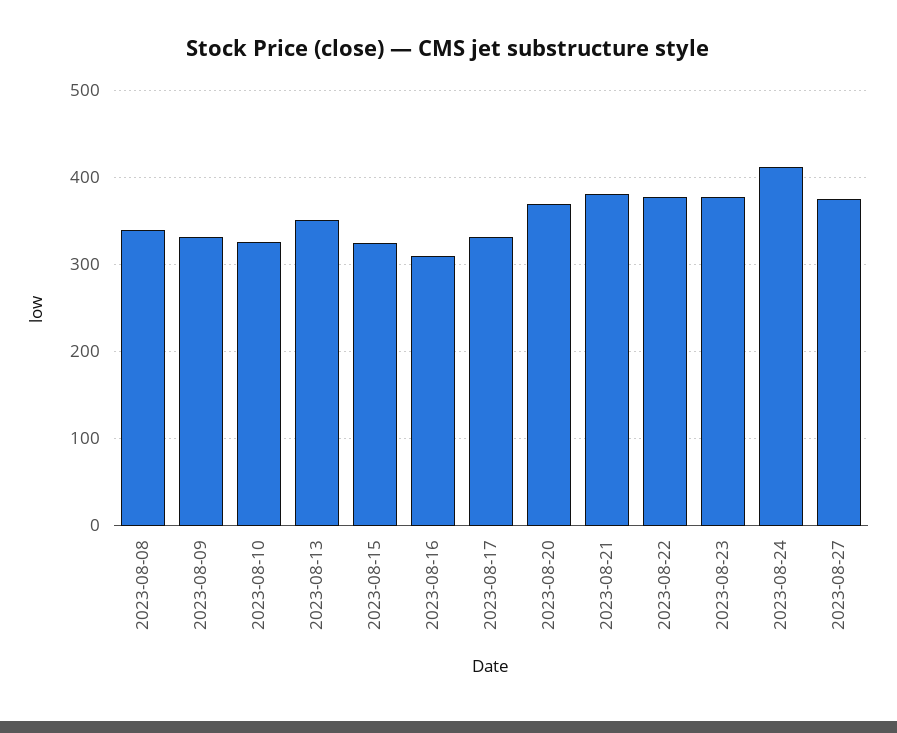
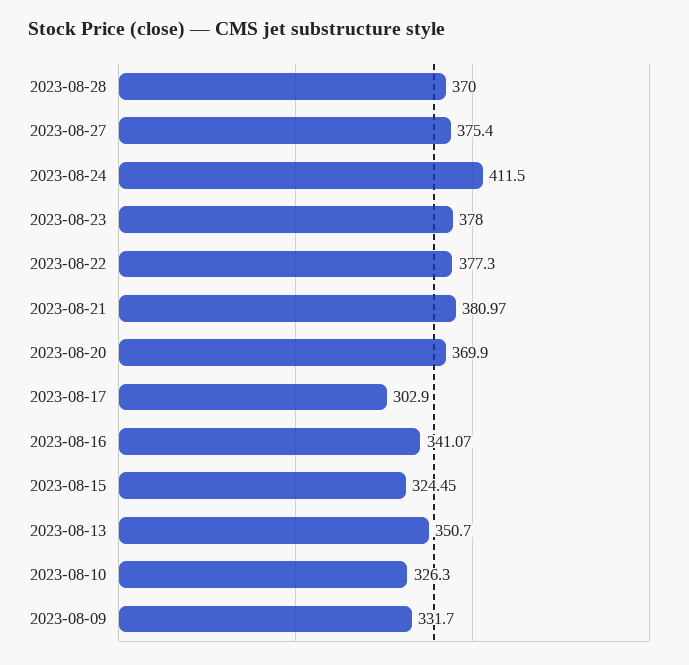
2023-08-08: 340 -> none
2023-08-16: 310 -> 341.07
2023-08-17: 330 -> 302.9
2023-08-28: none -> 370

